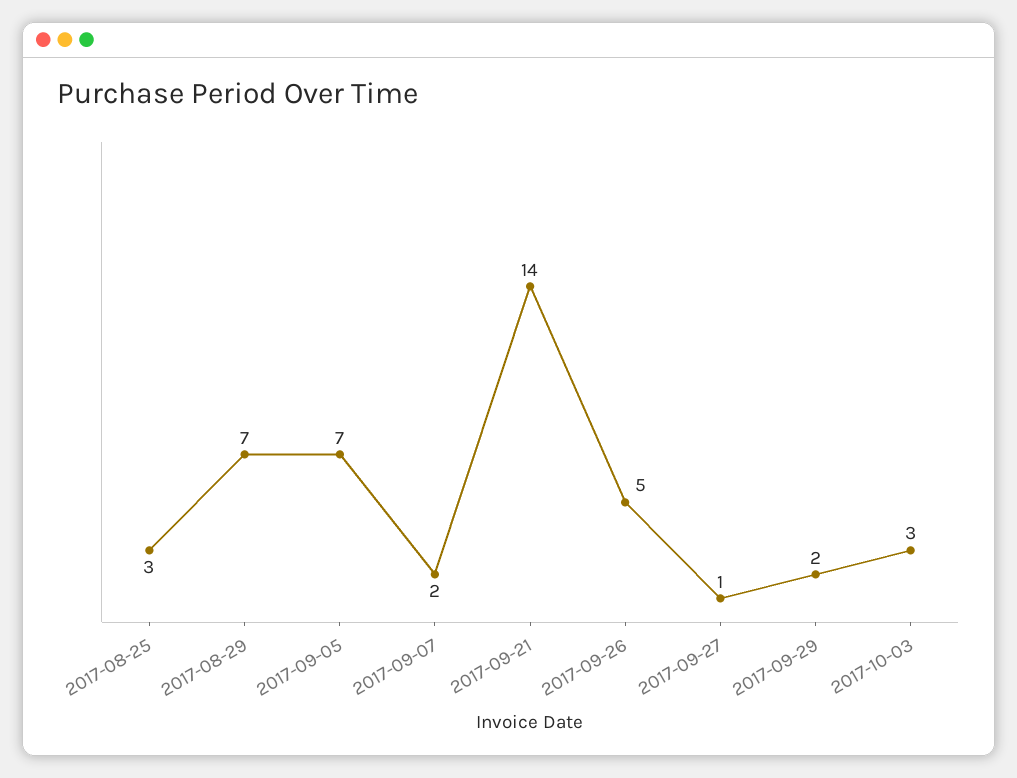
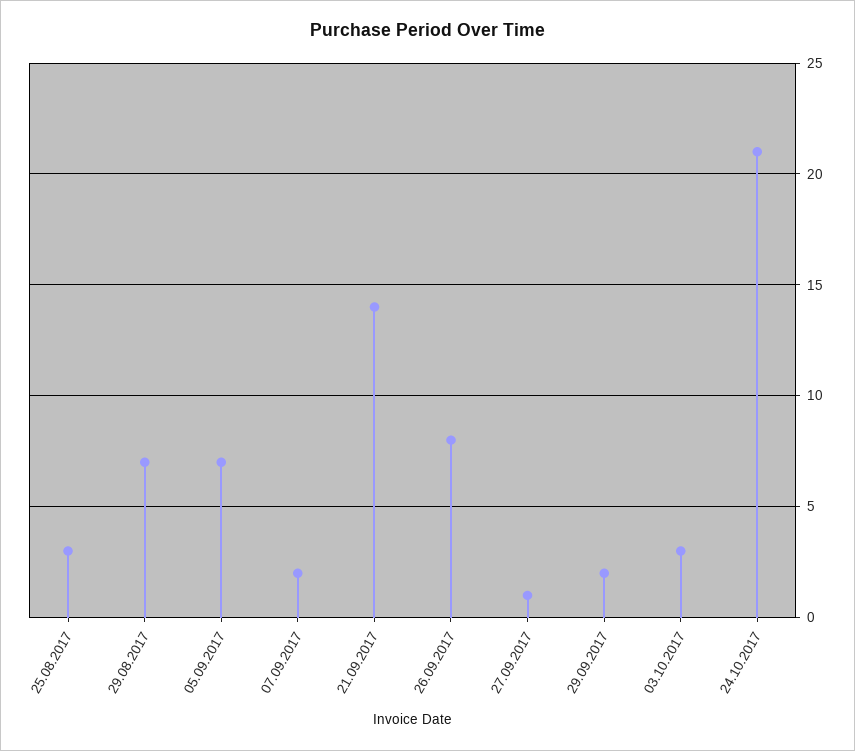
2017-09-26: 5 -> 8
24.10.2017: none -> 21

